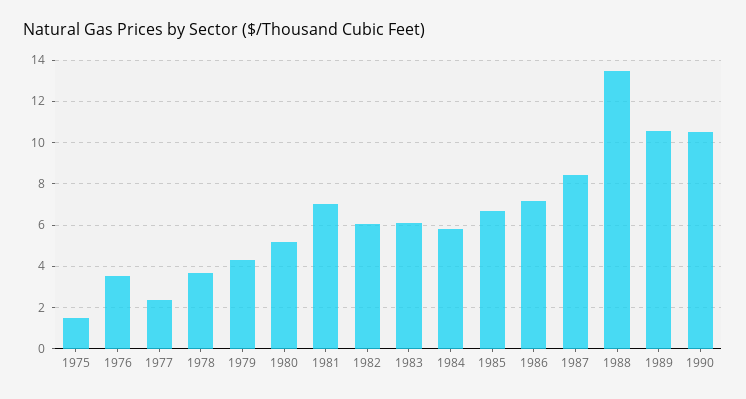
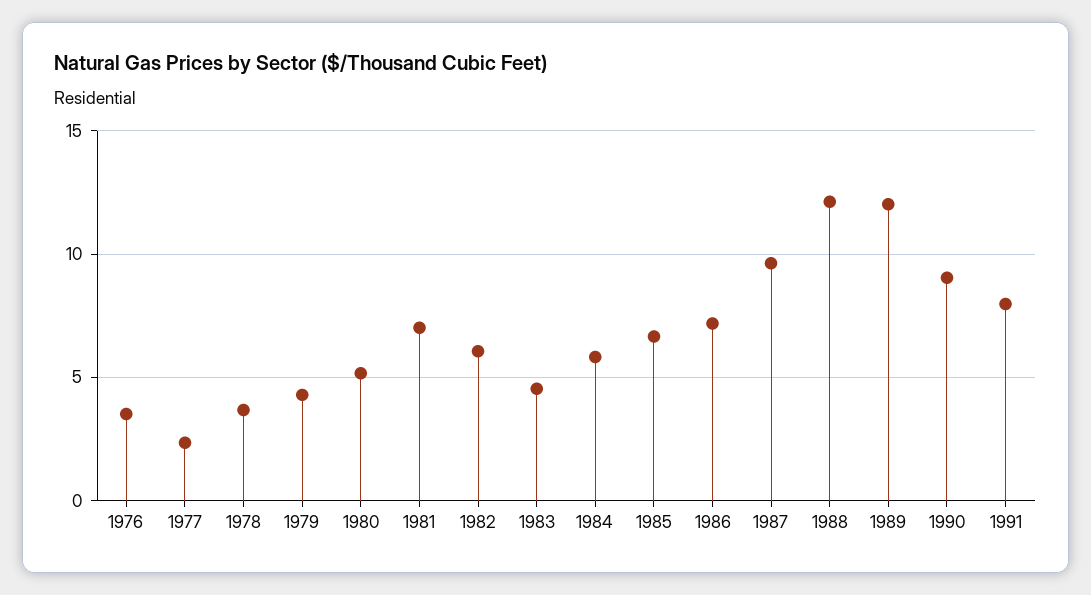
1975: 1.5 -> none
1983: 6 -> 4.5
1987: 8.5 -> 9.5
1988: 13.5 -> 12
1989: 10.5 -> 12
1990: 10.5 -> 9
1991: none -> 8

